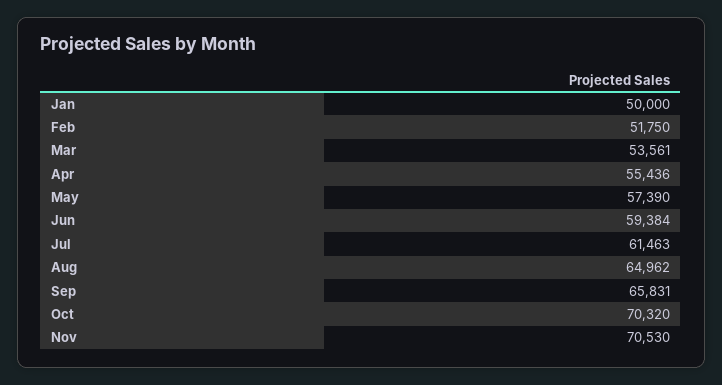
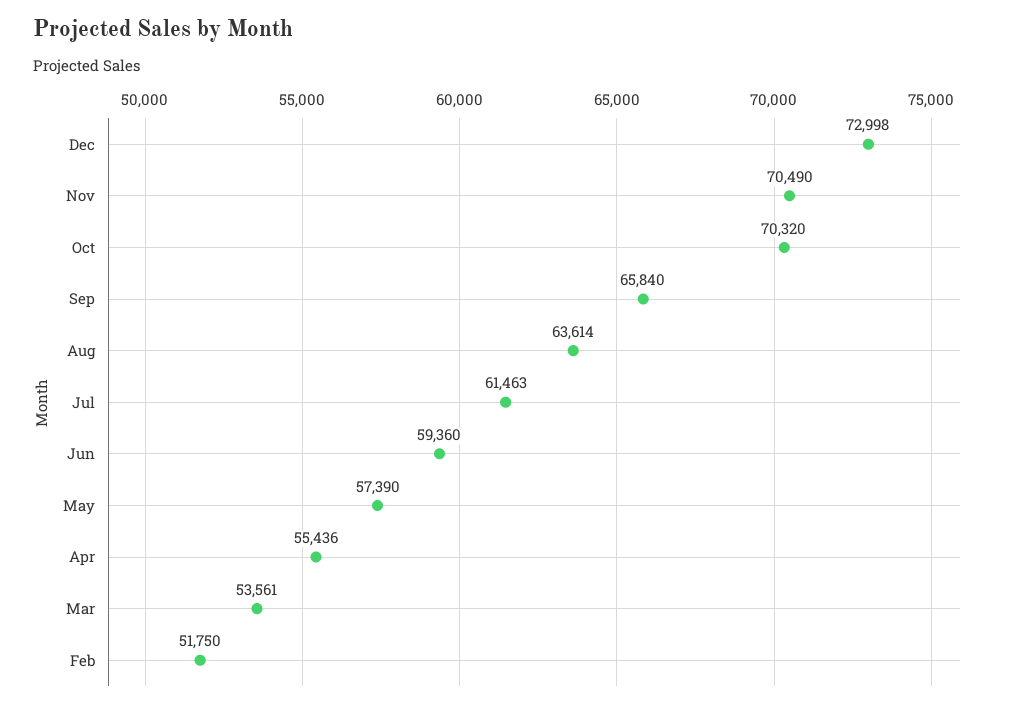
Jan: 50000 -> none
Jun: 59384 -> 59360
Aug: 64962 -> 63614
Sep: 65831 -> 65840
Nov: 70530 -> 70490
Dec: none -> 72998

